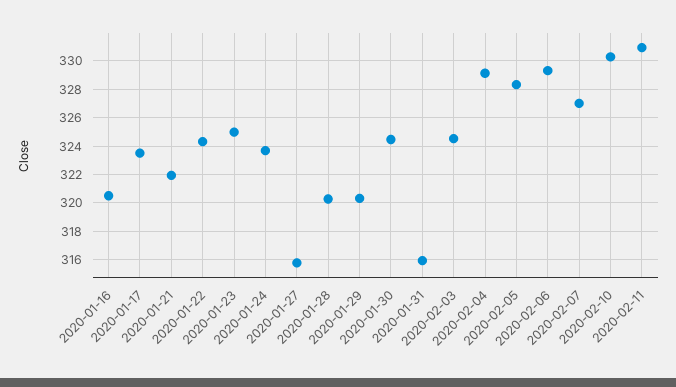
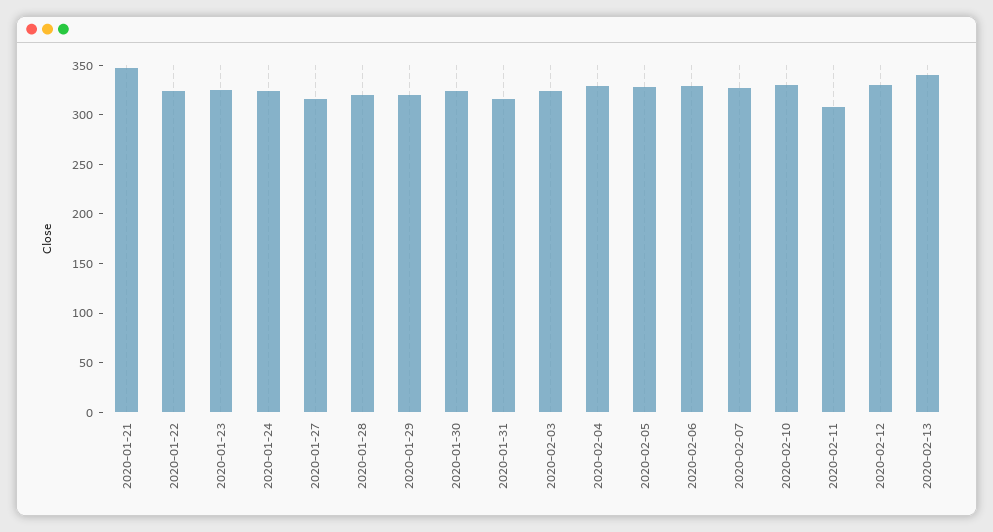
2020-01-16: 320.5 -> none
2020-01-17: 323.5 -> none
2020-01-21: 322 -> 350
2020-02-11: 331 -> 310
2020-02-12: none -> 330
2020-02-13: none -> 340

